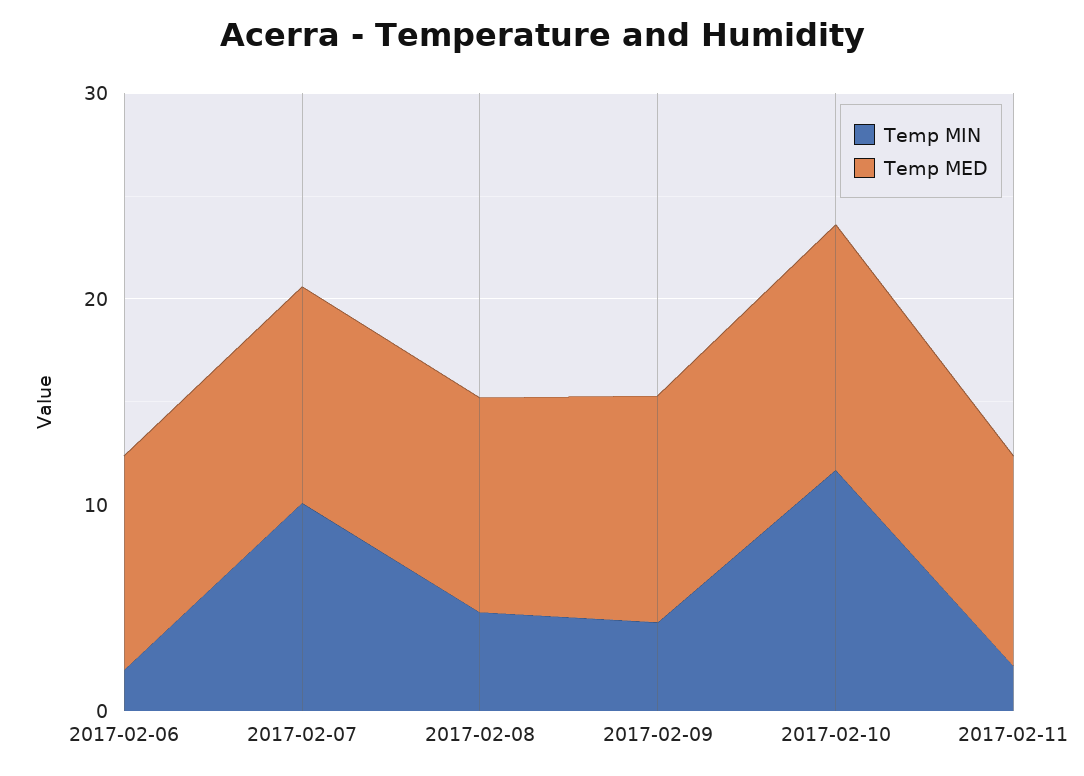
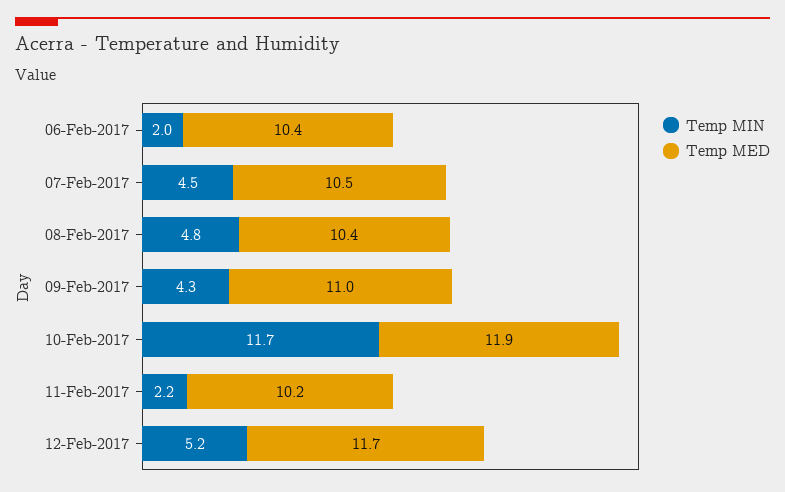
Temp MIN, 2017-02-07: 10 -> 4.5
Temp MIN, 12-Feb-2017: none -> 5.2
Temp MED, 12-Feb-2017: none -> 11.7

